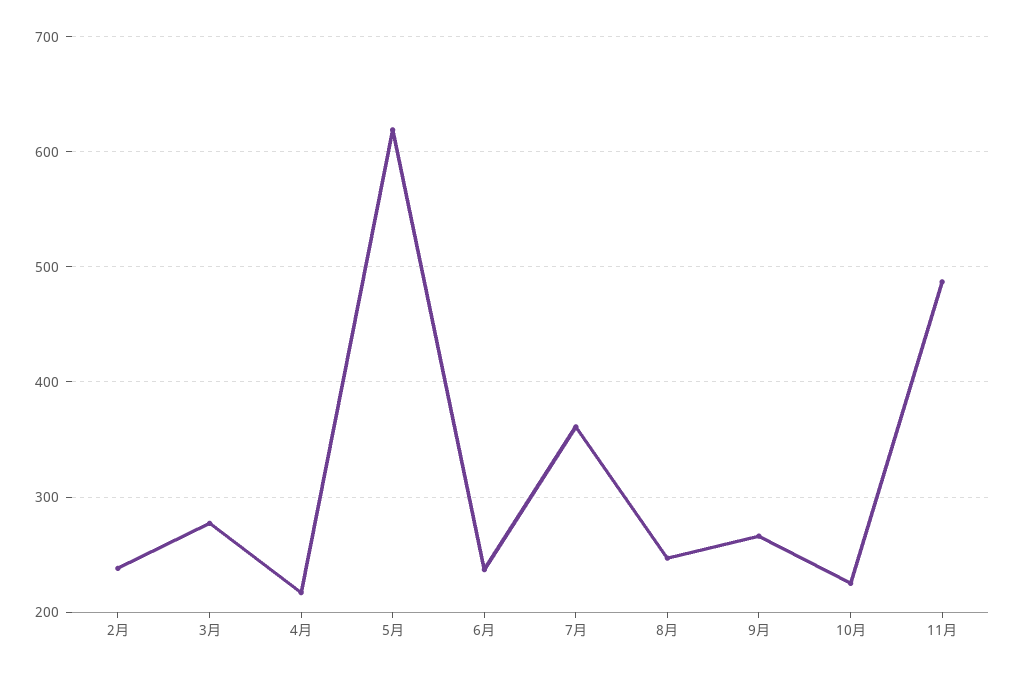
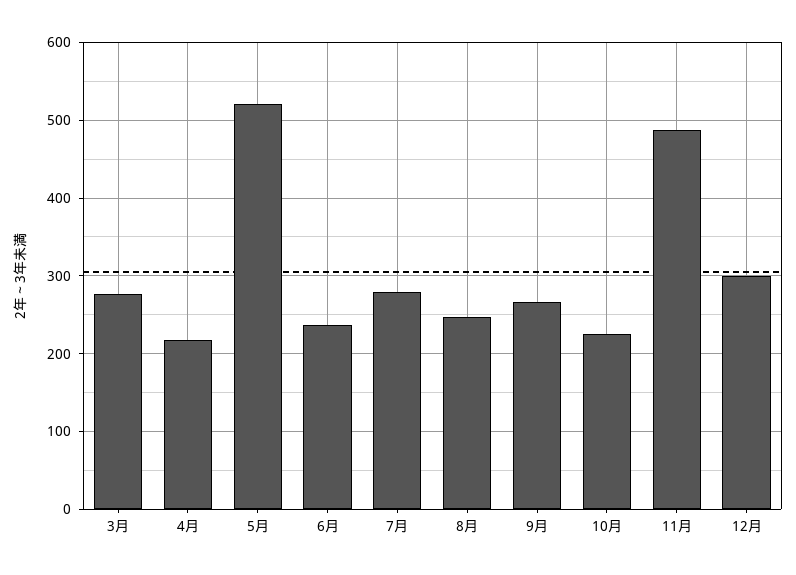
2月: 240 -> none
5月: 620 -> 520
7月: 360 -> 280
12月: none -> 300

